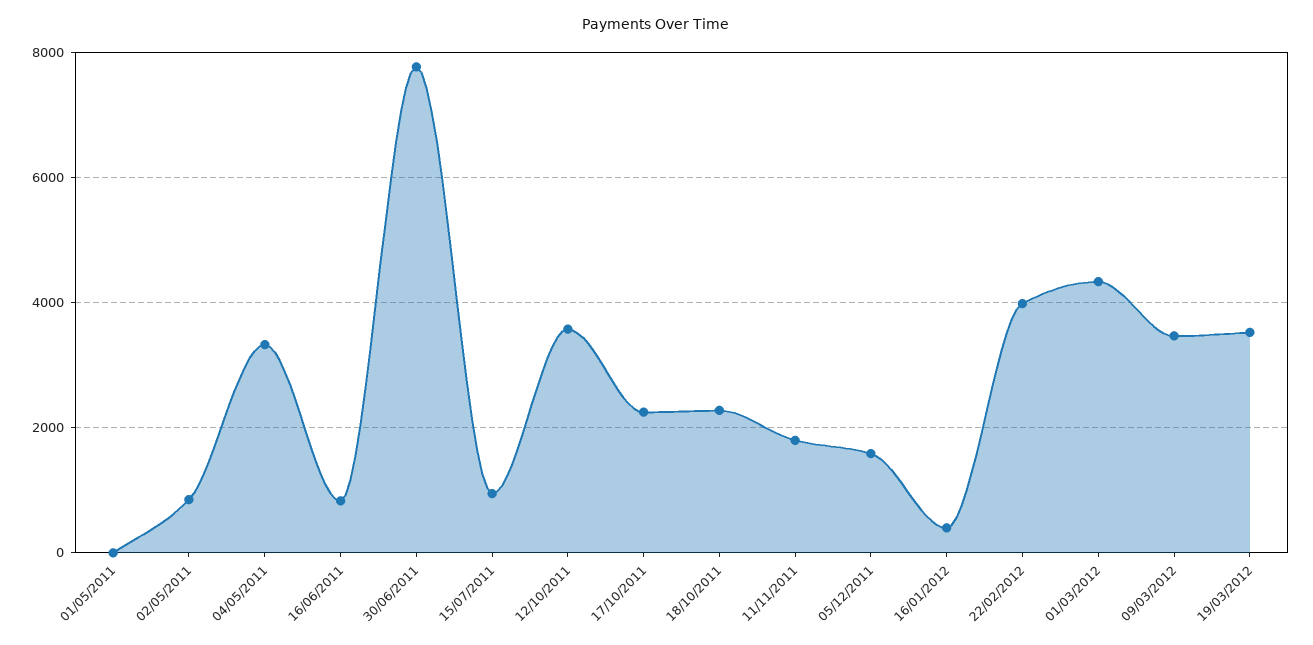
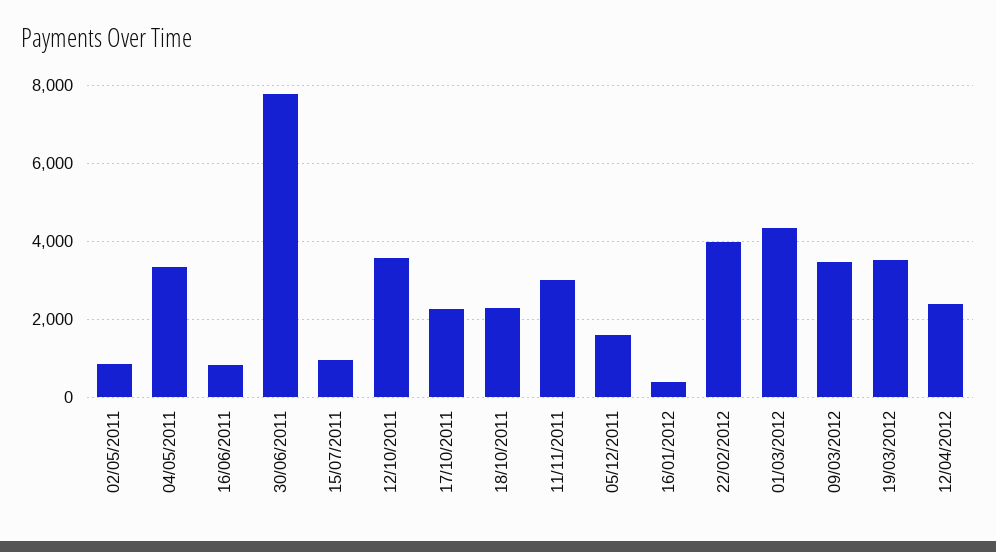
01/05/2011: 0 -> none
11/11/2011: 1800 -> 3000
12/04/2012: none -> 2400

